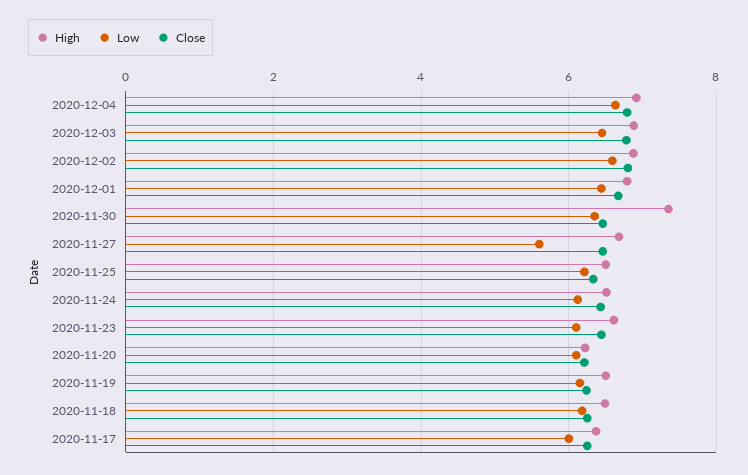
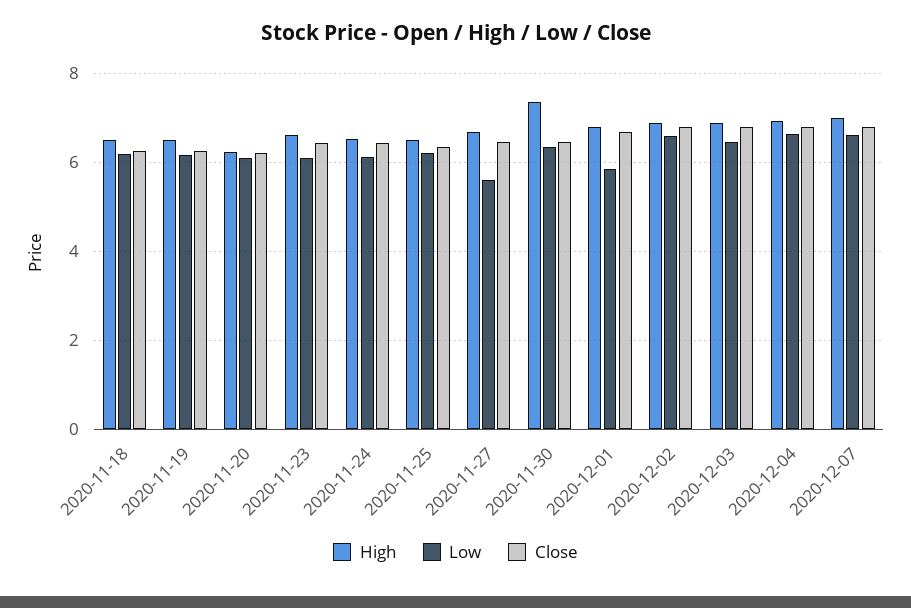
Low, 2020-12-01: 6.4 -> 5.8
High, 2020-11-17: 6.4 -> none
Low, 2020-11-17: 6 -> none
Close, 2020-11-17: 6.2 -> none
High, 2020-12-07: none -> 7
Low, 2020-12-07: none -> 6.6
Close, 2020-12-07: none -> 6.8

